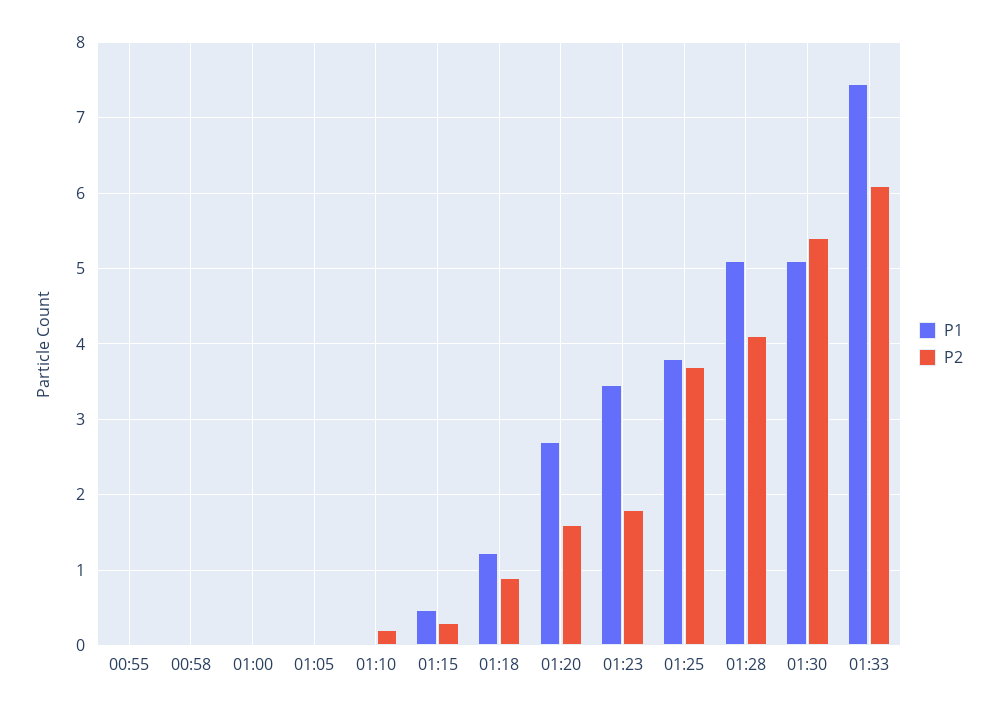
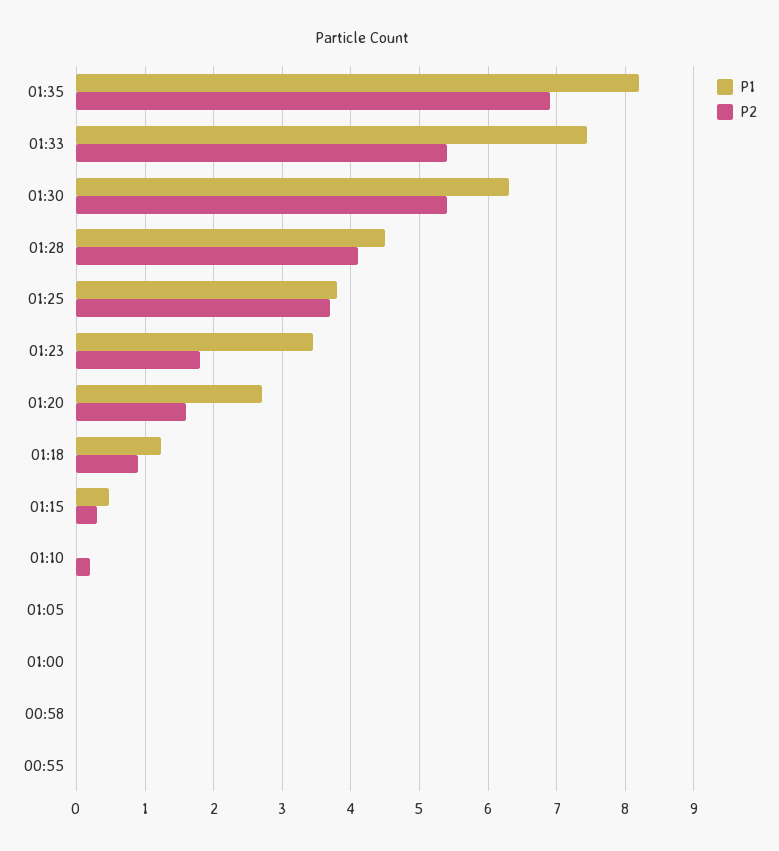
P1, 01:28: 5.1 -> 4.5
P1, 01:30: 5.1 -> 6.3
P2, 01:33: 6.1 -> 5.4
P1, 01:35: none -> 8.2
P2, 01:35: none -> 6.9

